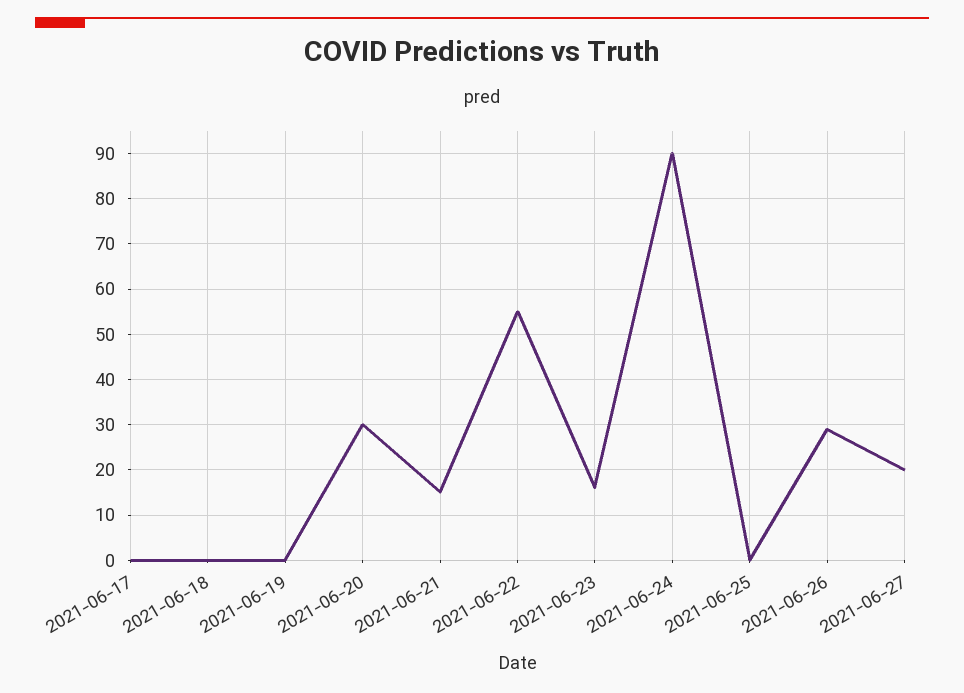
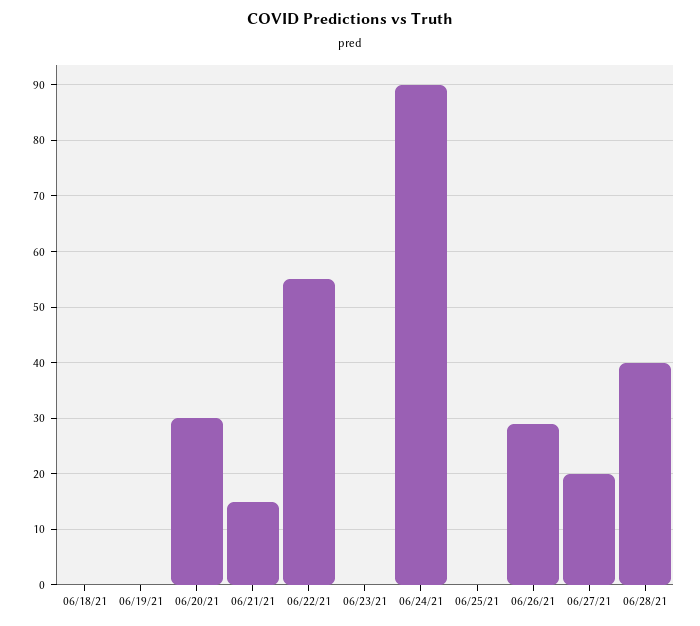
2021-06-17: 0 -> none
2021-06-23: 15 -> 0
06/28/21: none -> 40

